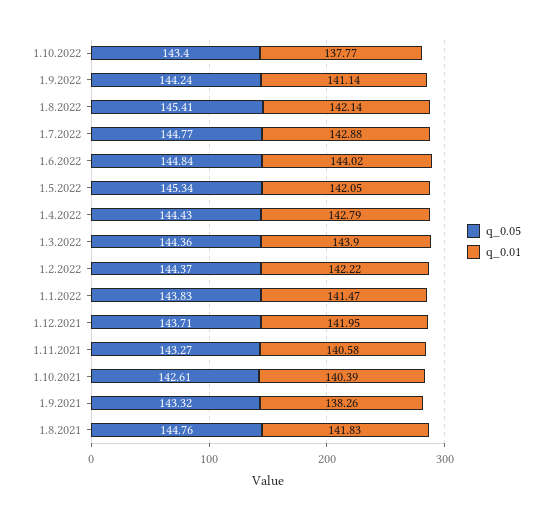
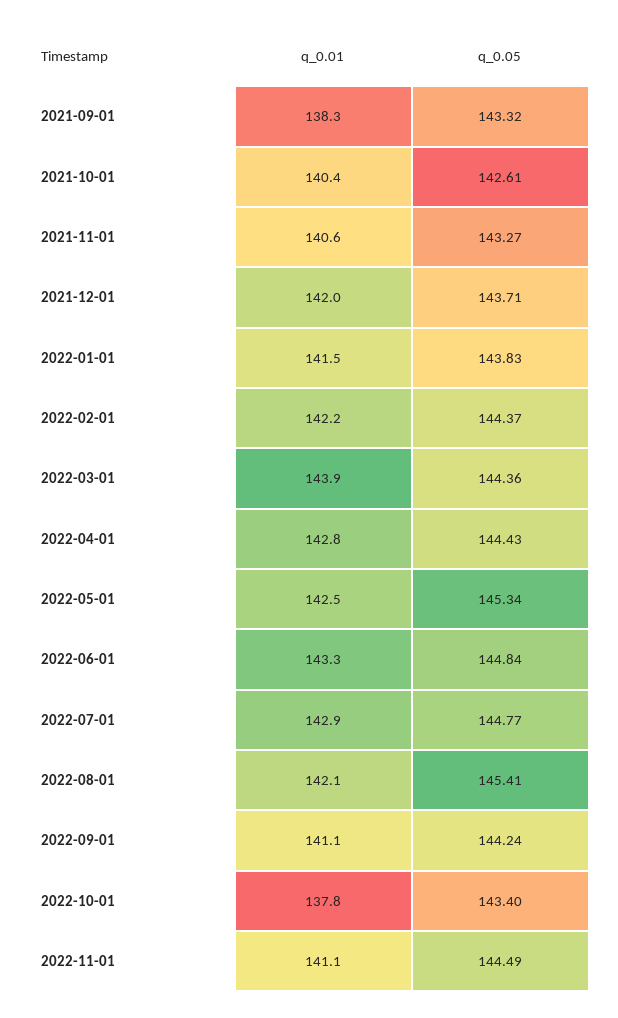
q_0.01, 1.6.2022: 144.02 -> 143.3
q_0.01, 1.5.2022: 142.05 -> 142.5
q_0.05, 1.8.2021: 144.76 -> none
q_0.01, 1.8.2021: 141.83 -> none
q_0.01, 2022-11-01: none -> 141.1
q_0.05, 2022-11-01: none -> 144.49

